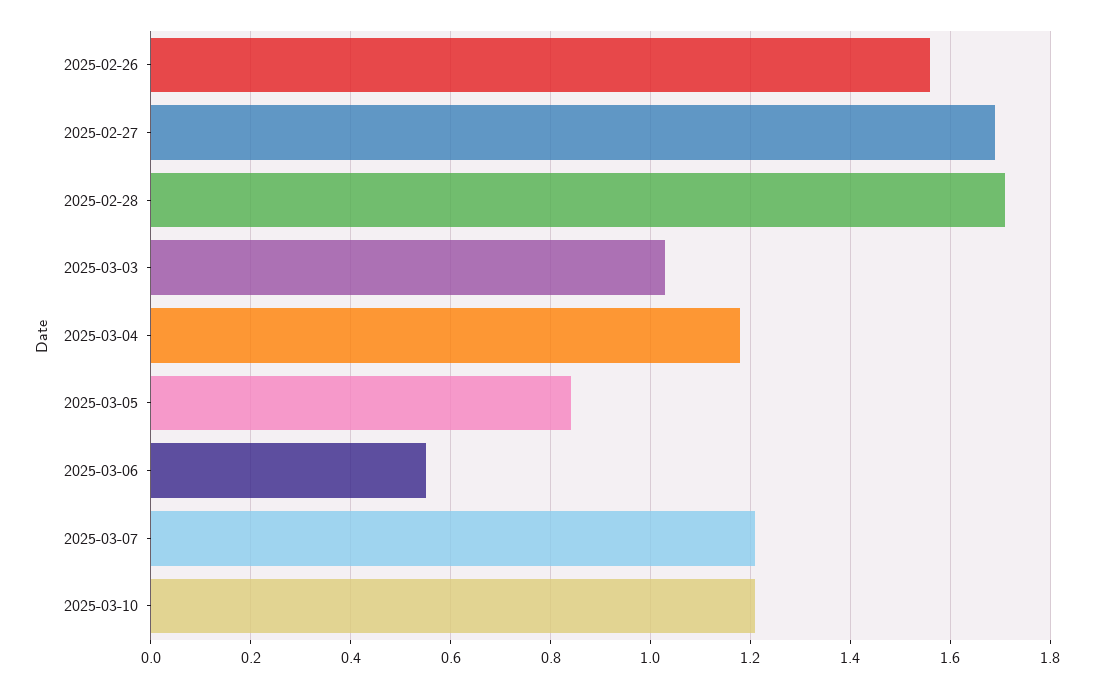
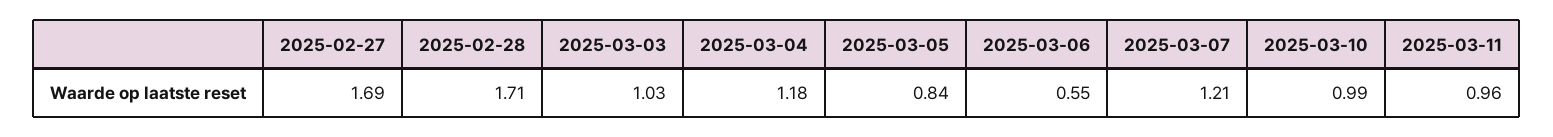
2025-02-26: 1.55 -> none
2025-03-10: 1.2 -> 0.99
2025-03-11: none -> 0.96

